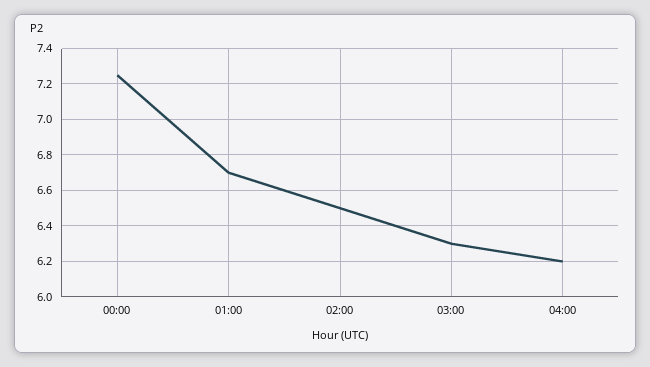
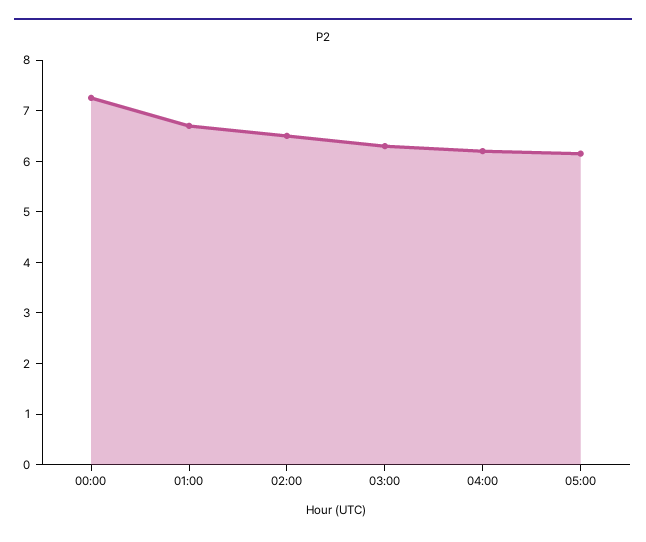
05:00: none -> 6.2

